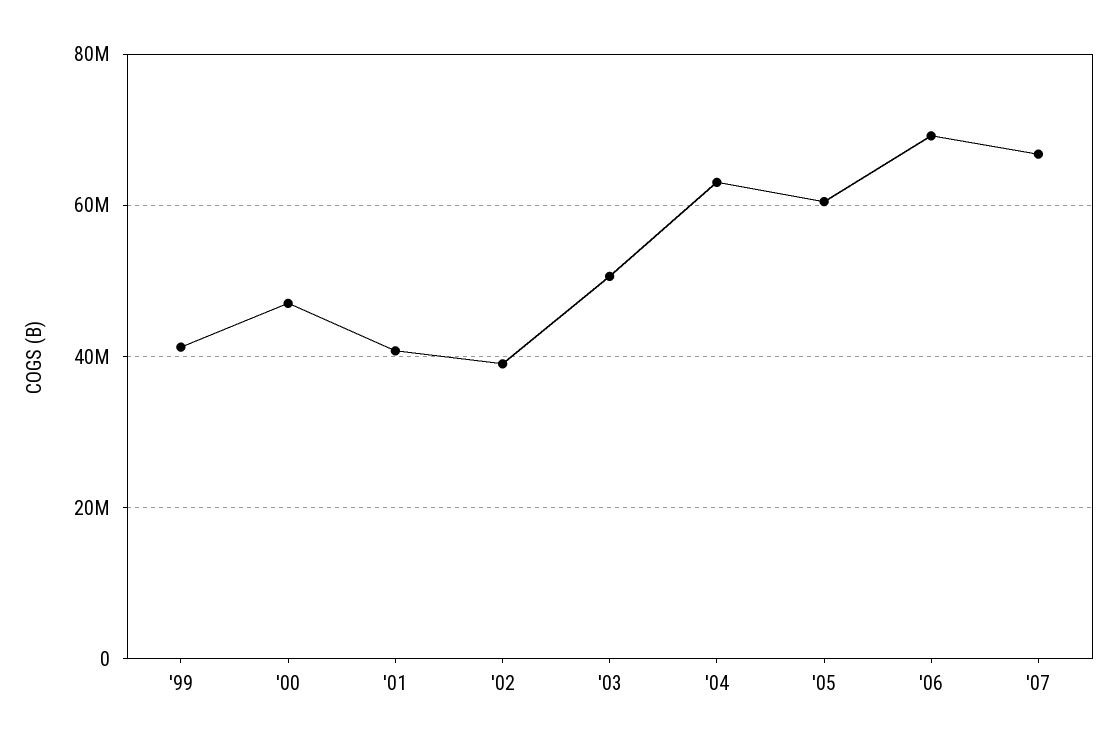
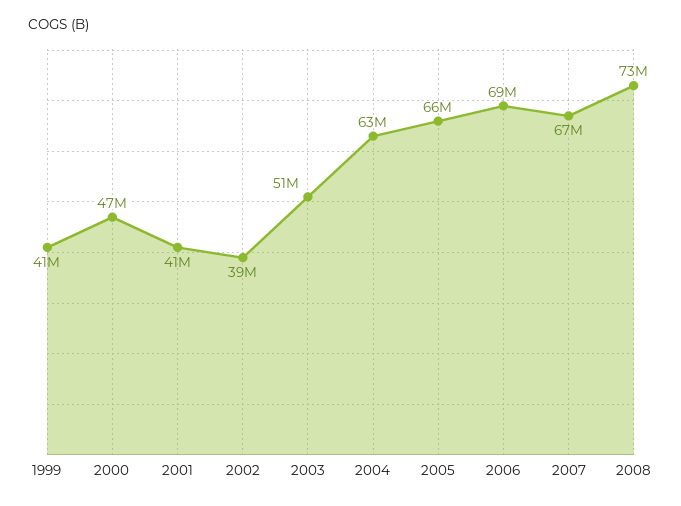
'05: 60000000 -> 66000000
2008: none -> 73000000

